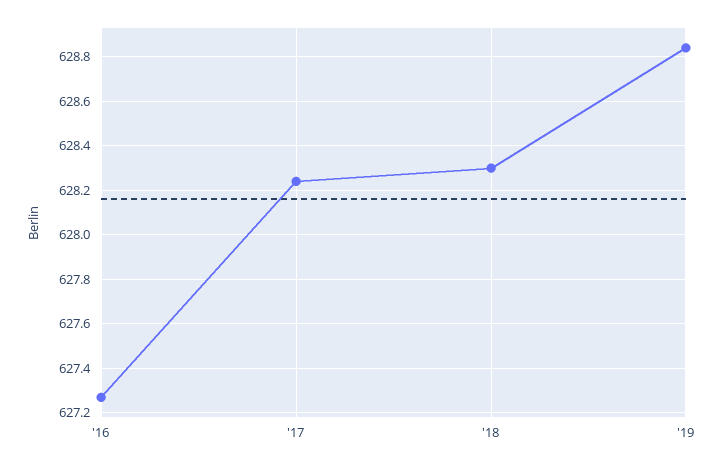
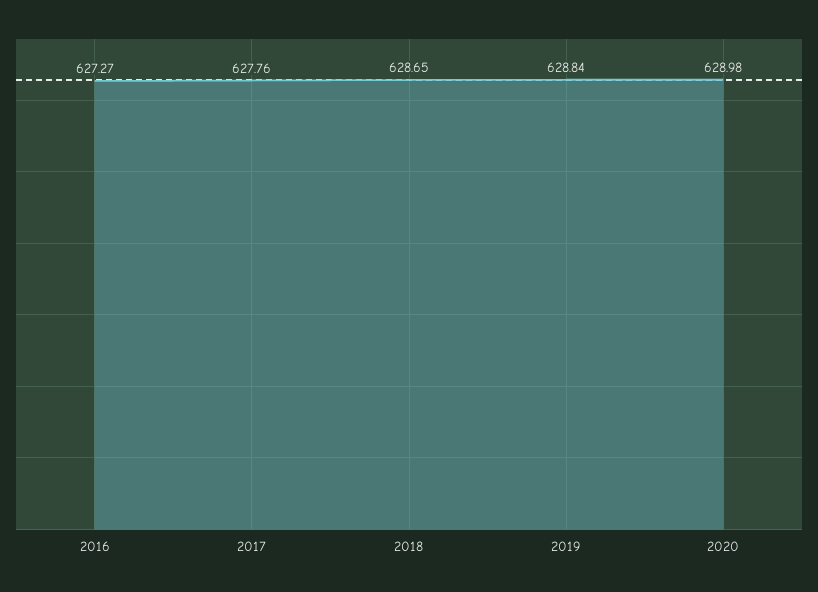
'17: 628.25 -> 627.76
'18: 628.3 -> 628.65
2020: none -> 628.98

